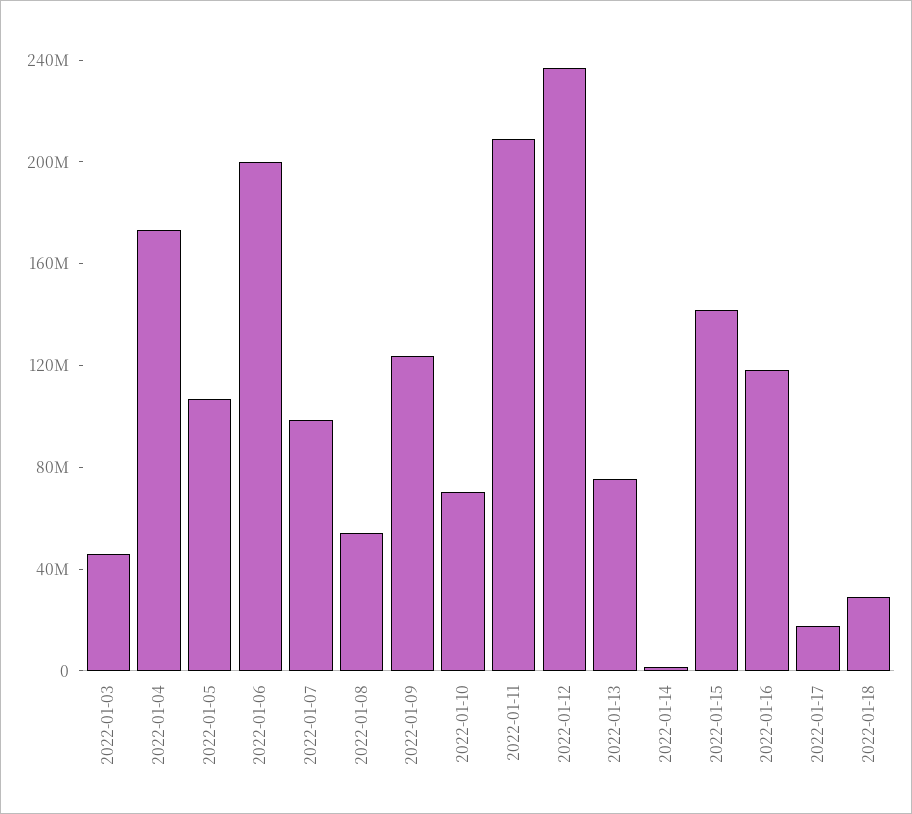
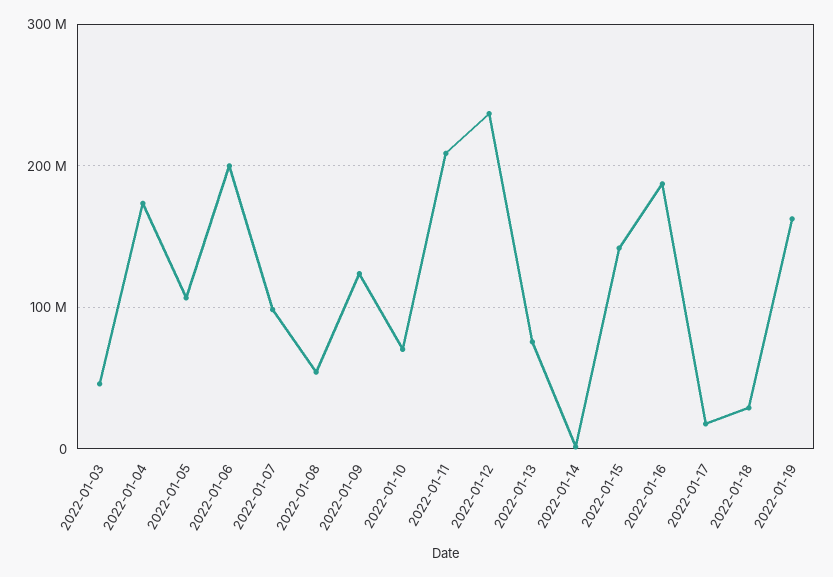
2022-01-16: 120000000 -> 190000000
2022-01-19: none -> 160000000

